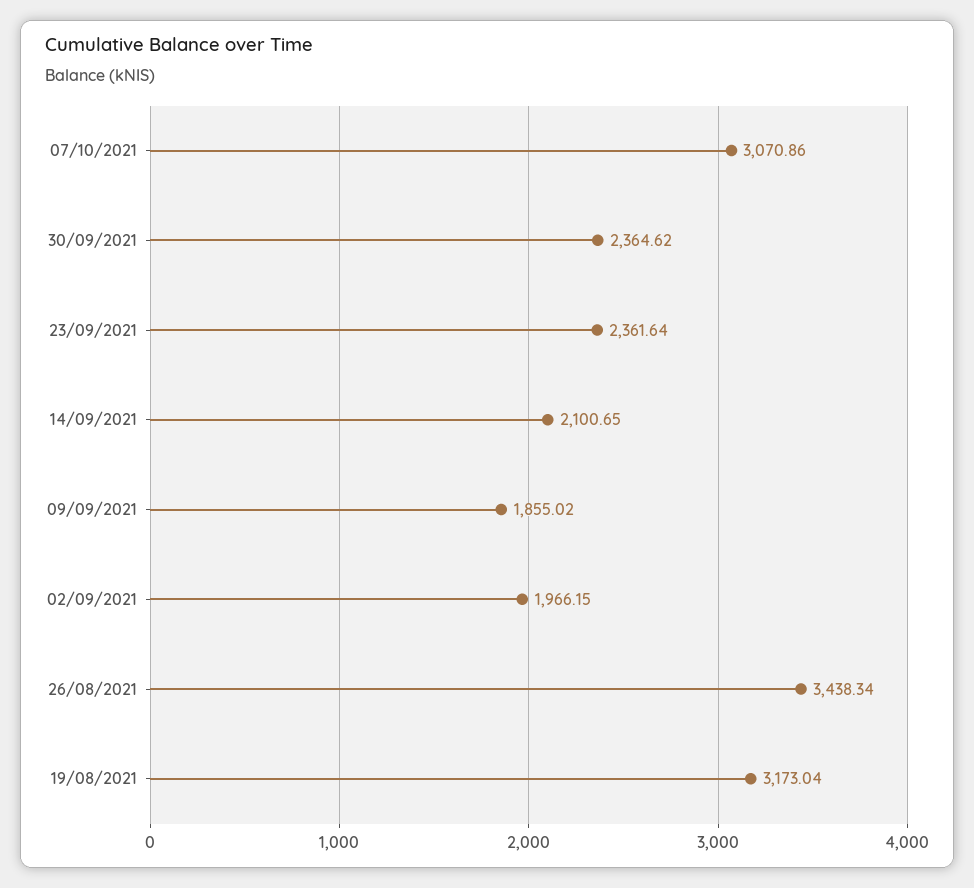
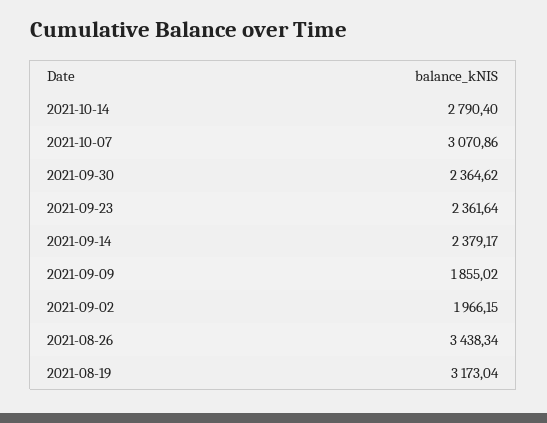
14/09/2021: 2100.65 -> 2379.17
2021-10-14: none -> 2790.4

